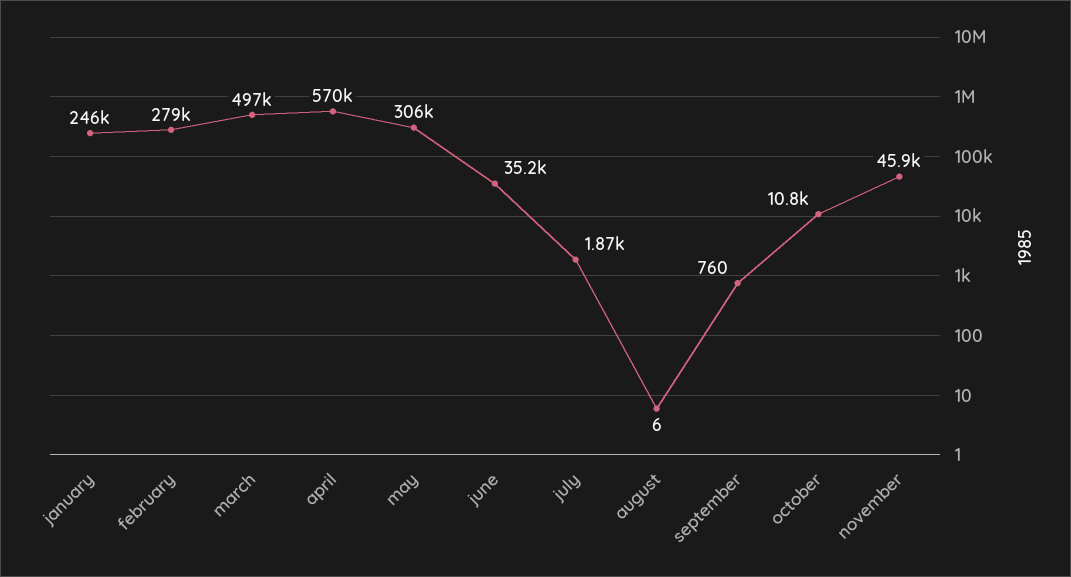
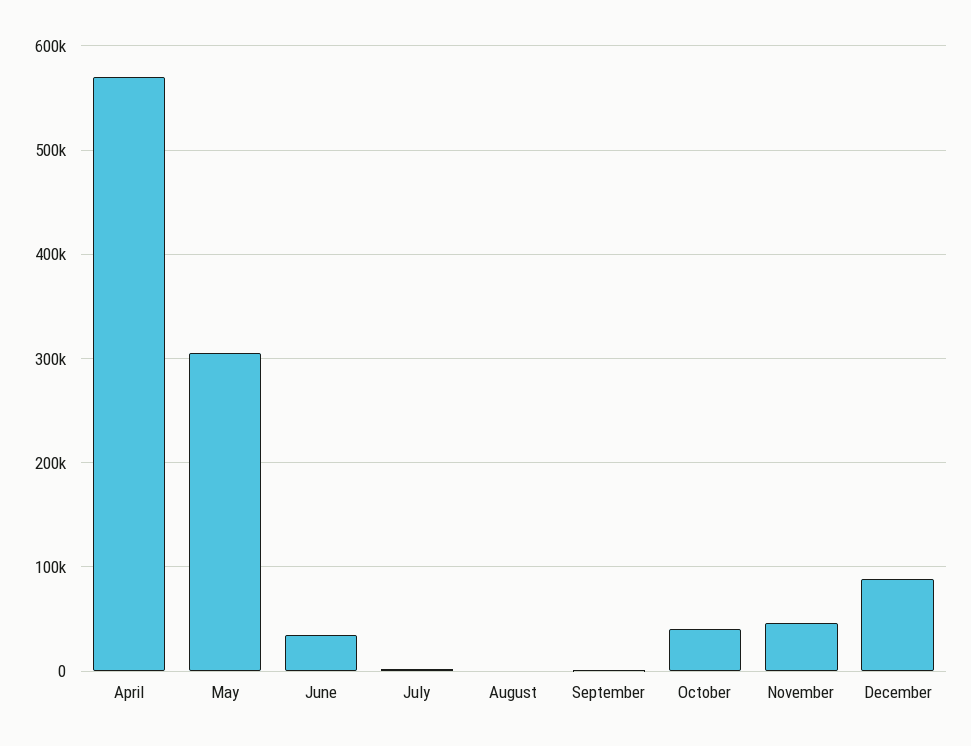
january: 246000 -> none
february: 279000 -> none
march: 497000 -> none
october: 10800 -> 40000
December: none -> 90000

